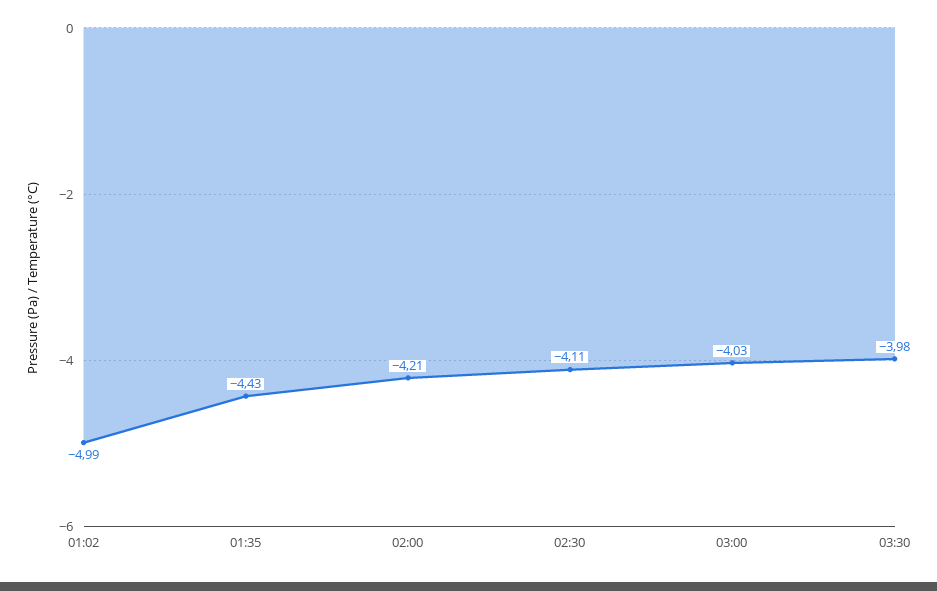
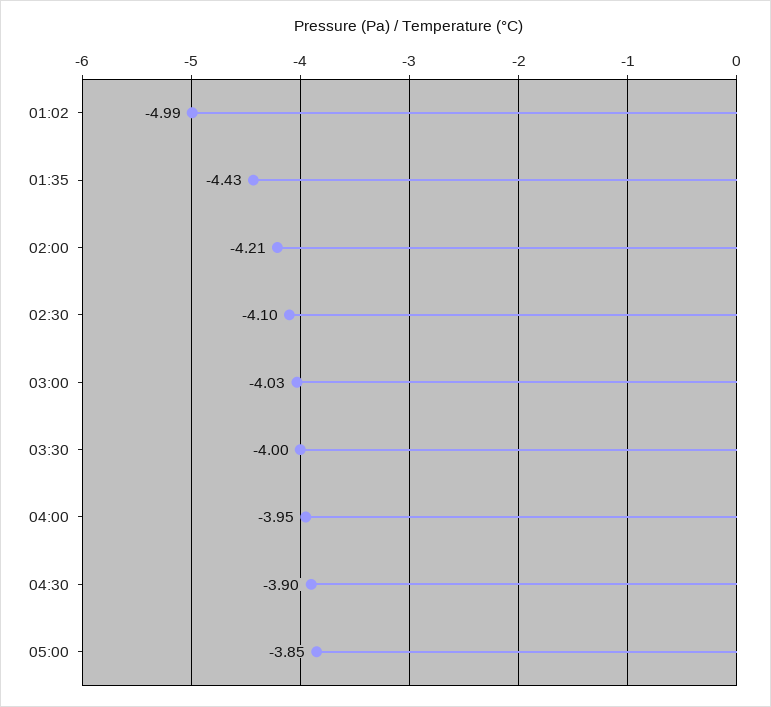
02:30: -4.11 -> -4.1
03:30: -3.98 -> -4
04:00: none -> -3.95
04:30: none -> -3.9
05:00: none -> -3.85

